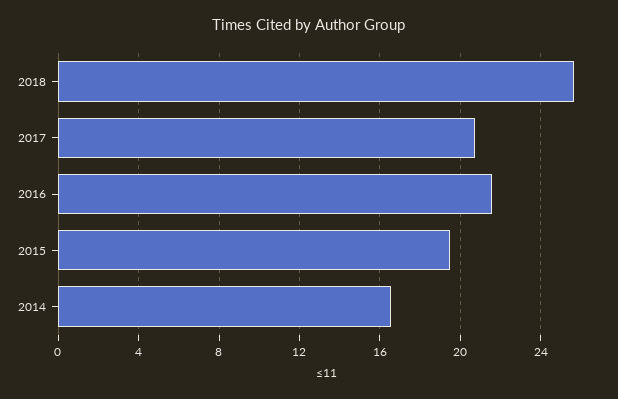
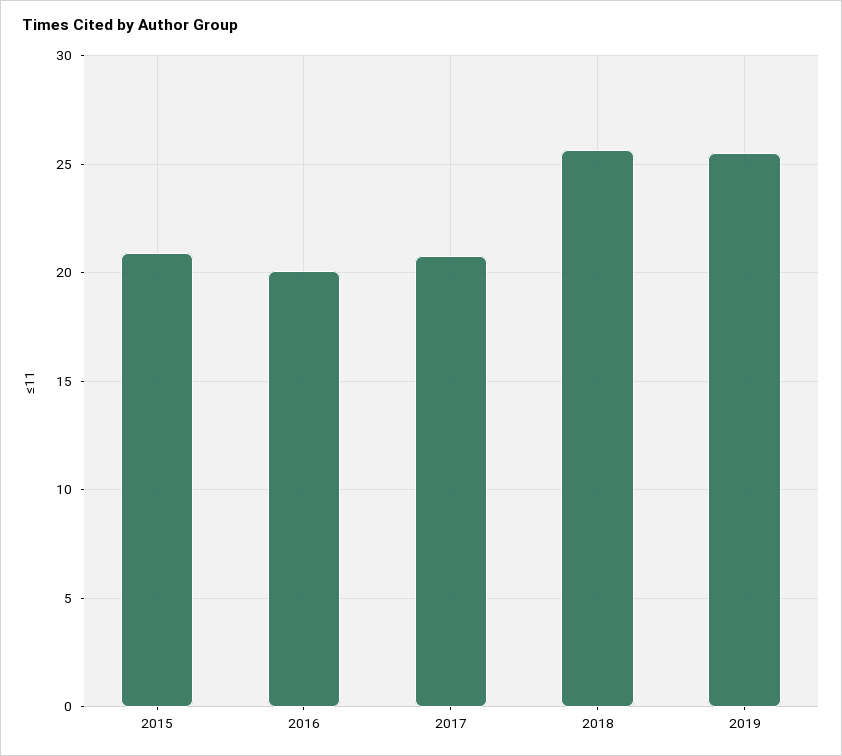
2016: 21.5 -> 20
2015: 19.5 -> 21
2014: 16.5 -> none
2019: none -> 25.5

